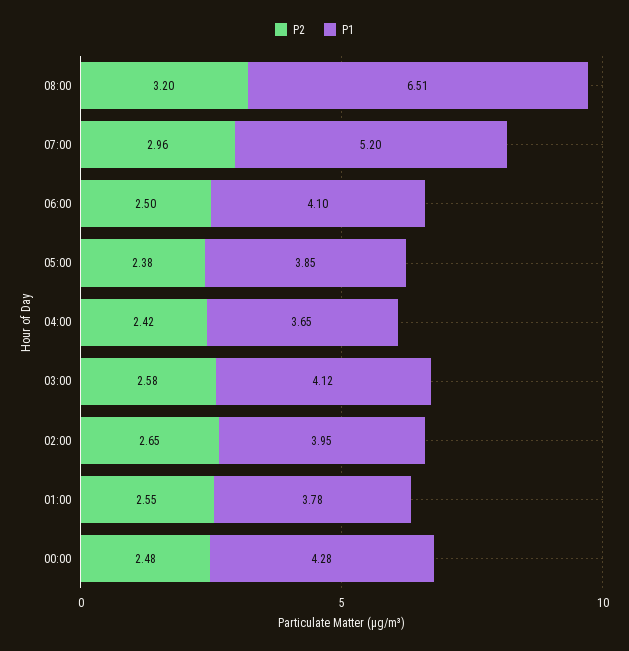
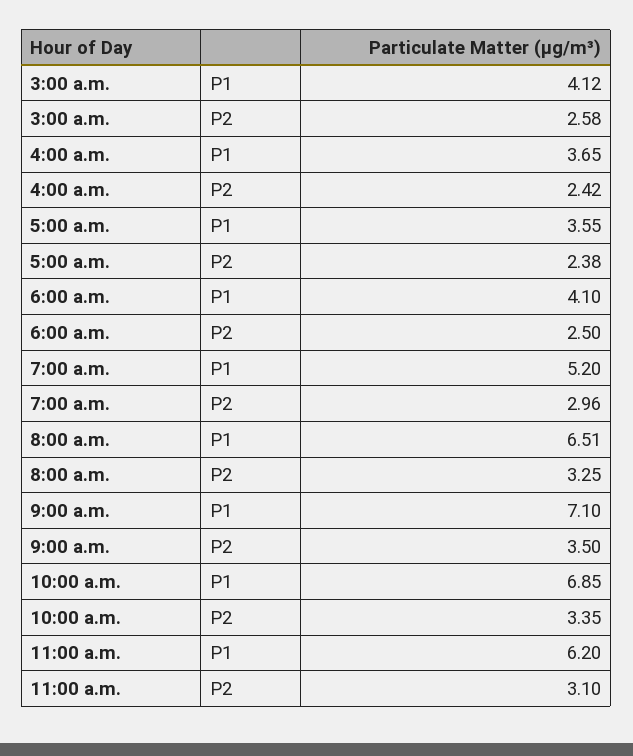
P2, 08:00: 3.2 -> 3.25
P1, 05:00: 3.85 -> 3.55
P2, 02:00: 2.65 -> none
P1, 02:00: 3.95 -> none
P2, 01:00: 2.55 -> none
P1, 01:00: 3.78 -> none
P2, 00:00: 2.48 -> none
P1, 00:00: 4.28 -> none
P1, 9:00 a.m.: none -> 7.1
P2, 9:00 a.m.: none -> 3.5
P1, 10:00 a.m.: none -> 6.85
P2, 10:00 a.m.: none -> 3.35
P1, 11:00 a.m.: none -> 6.2
P2, 11:00 a.m.: none -> 3.1

